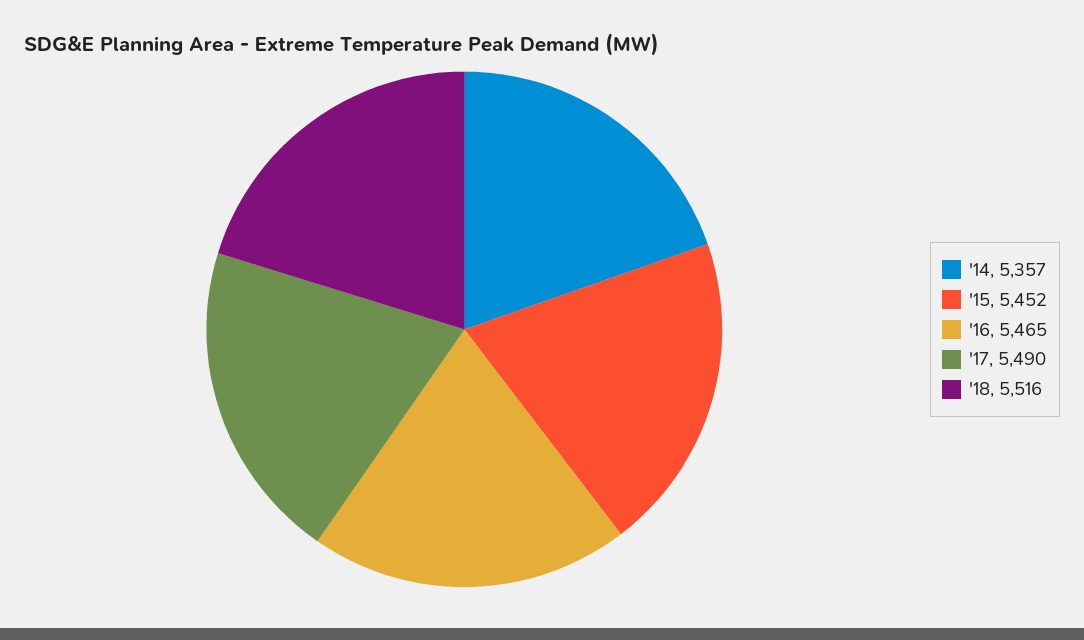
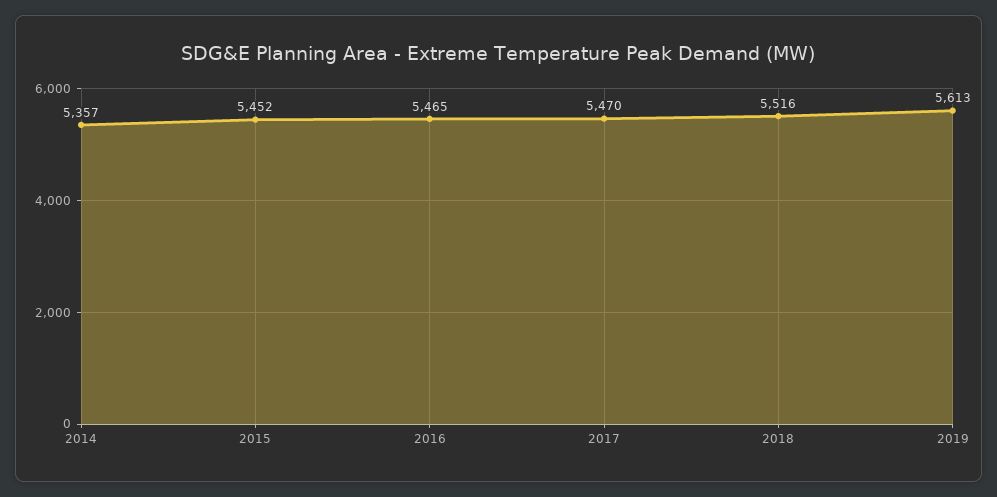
'17: 5490 -> 5470
2019: none -> 5613

